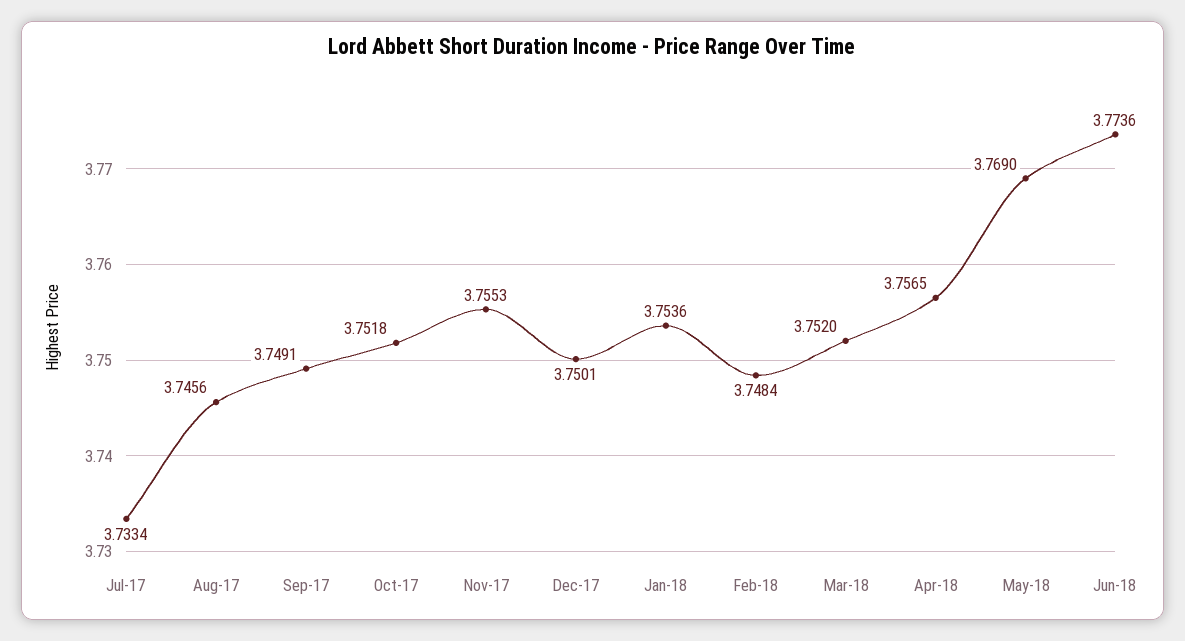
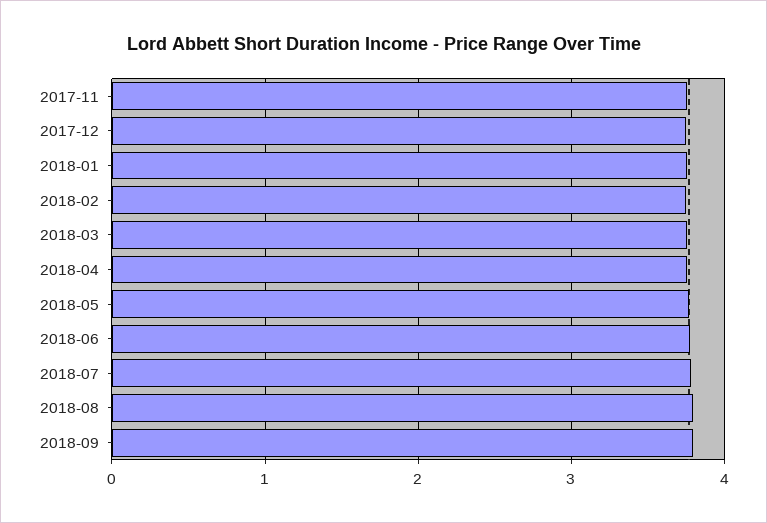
Jul-17: 3.7334 -> none
Aug-17: 3.7456 -> none
Sep-17: 3.7491 -> none
Oct-17: 3.7518 -> none
2018-07: none -> 3.8
2018-08: none -> 3.8
2018-09: none -> 3.8

